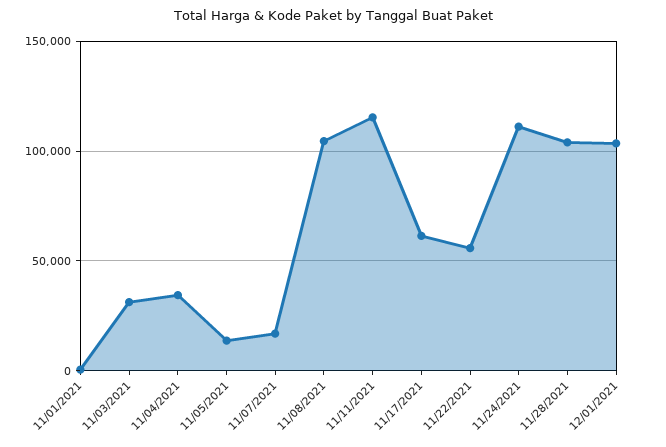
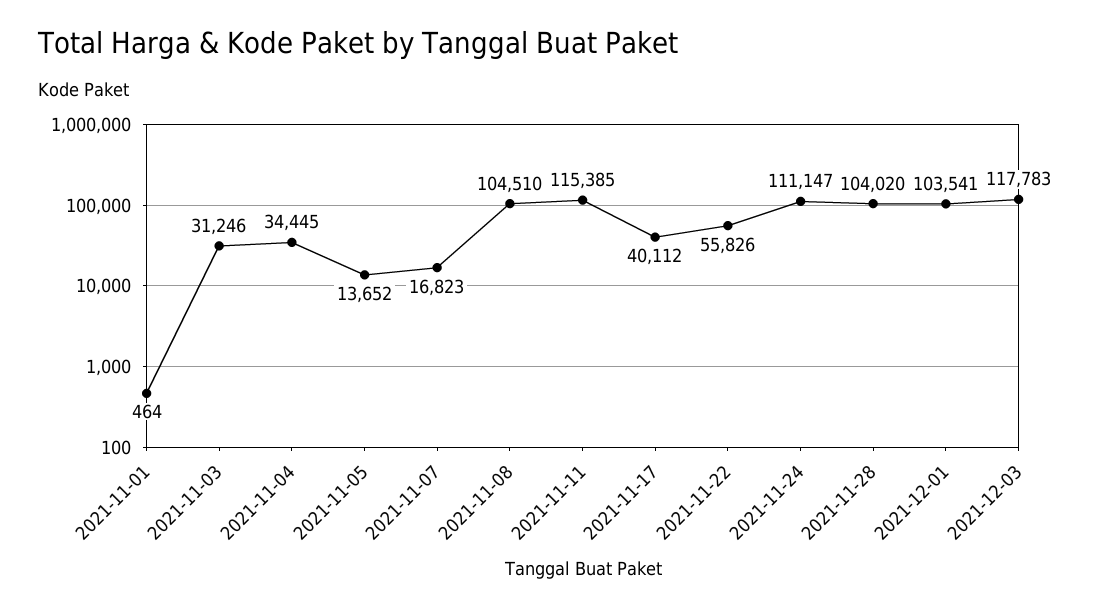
11/17/2021: 60000 -> 40112
2021-12-03: none -> 117783

